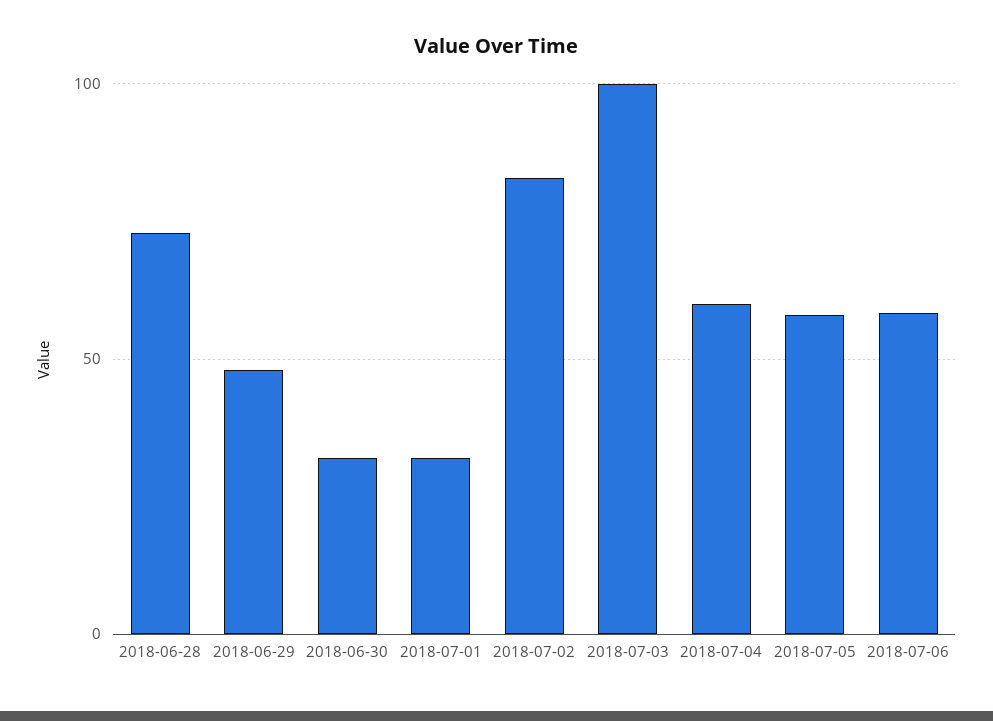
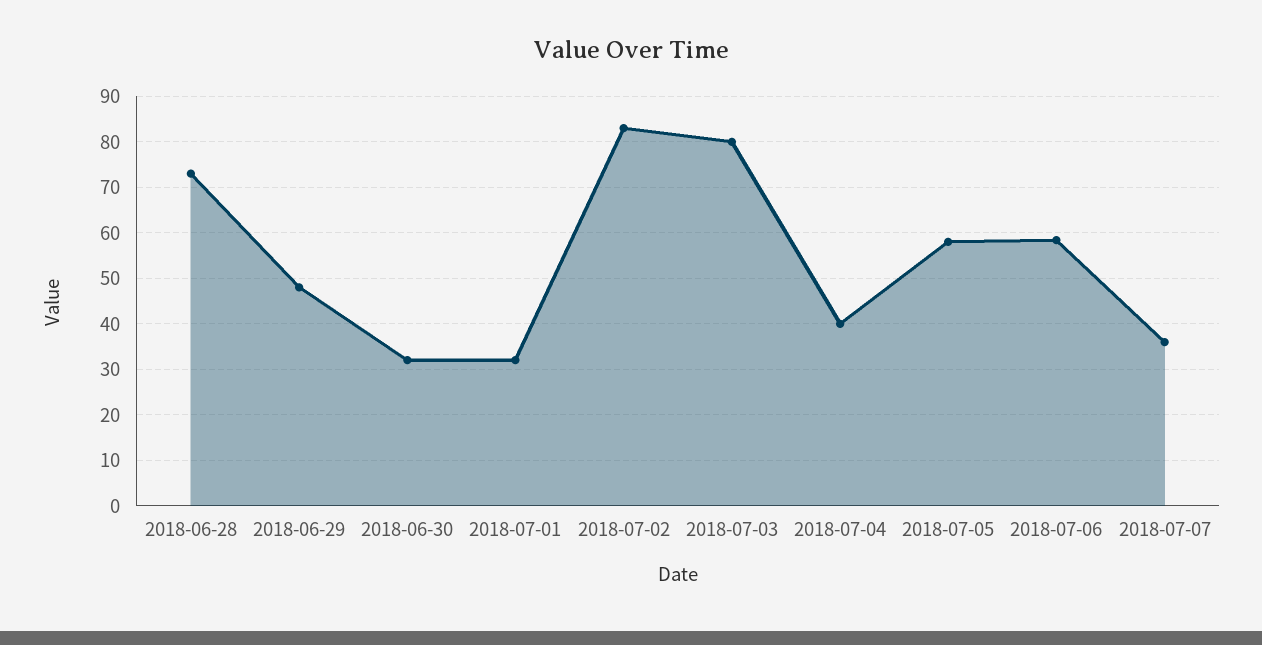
2018-07-03: 100 -> 80
2018-07-04: 60 -> 40
2018-07-07: none -> 36

